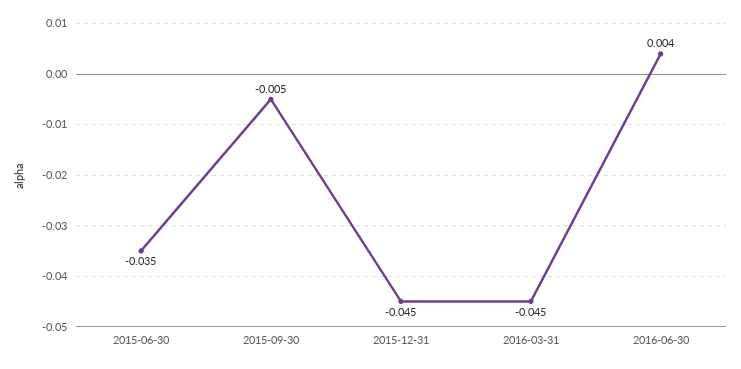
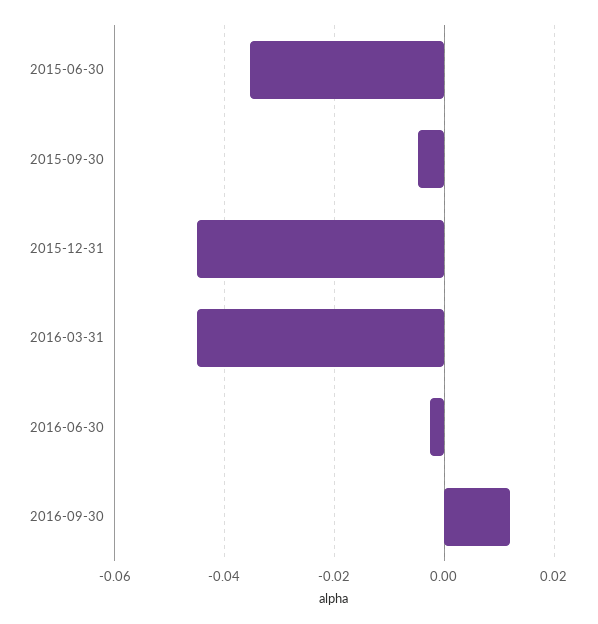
2016-06-30: 0.004 -> -0.002
2016-09-30: none -> 0.012

